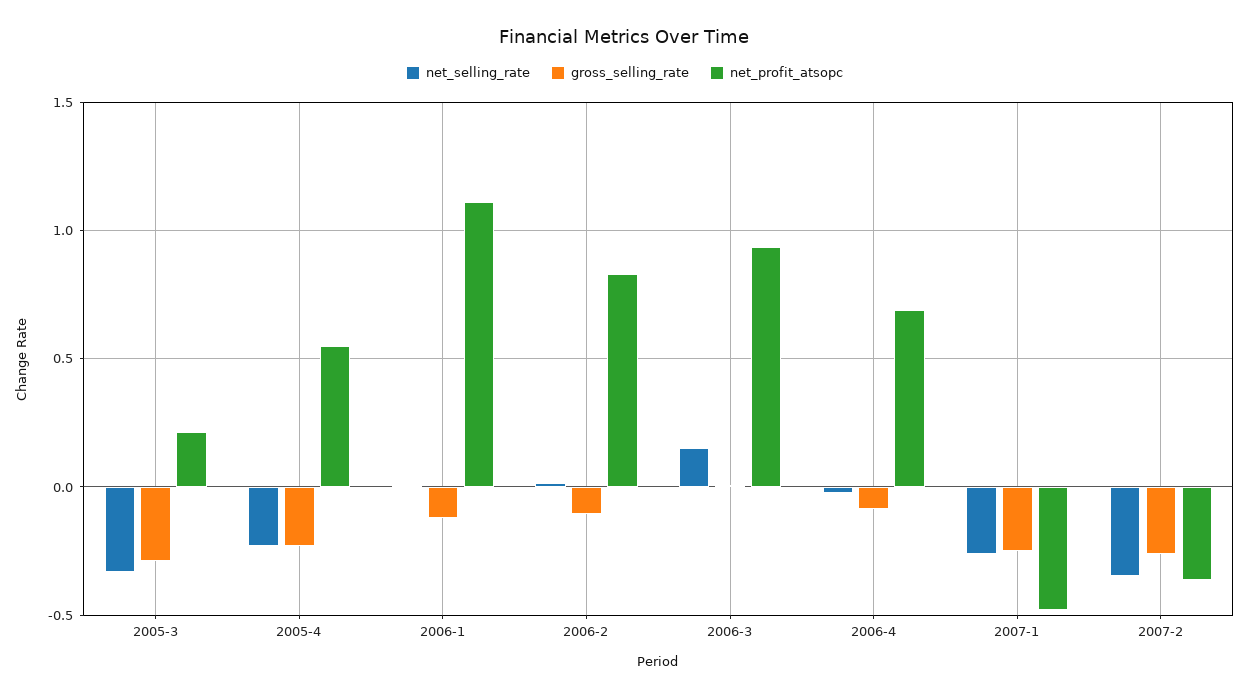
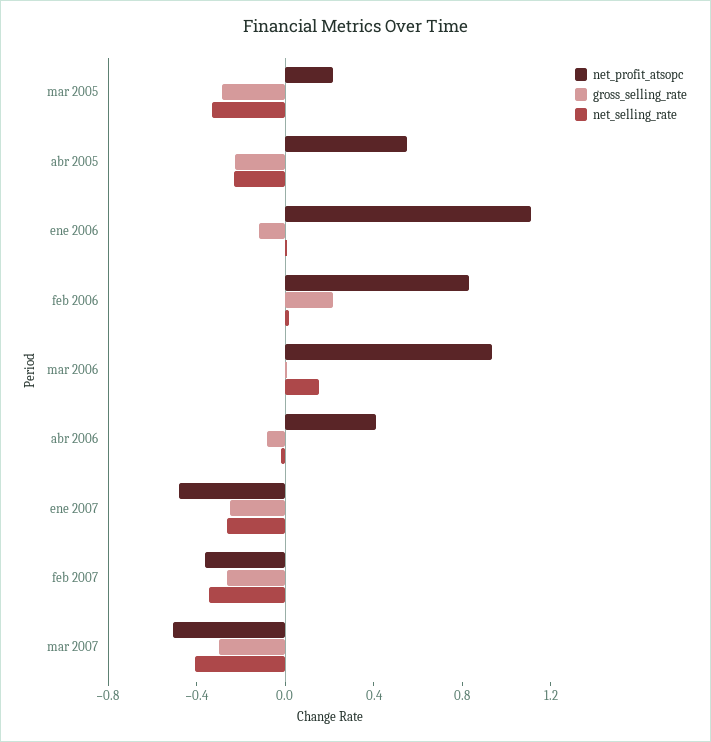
gross_selling_rate, 2006-2: -0.1 -> 0.2
net_profit_atsopc, 2006-4: 0.7 -> 0.4
net_profit_atsopc, mar 2007: none -> -0.5
gross_selling_rate, mar 2007: none -> -0.3
net_selling_rate, mar 2007: none -> -0.4

